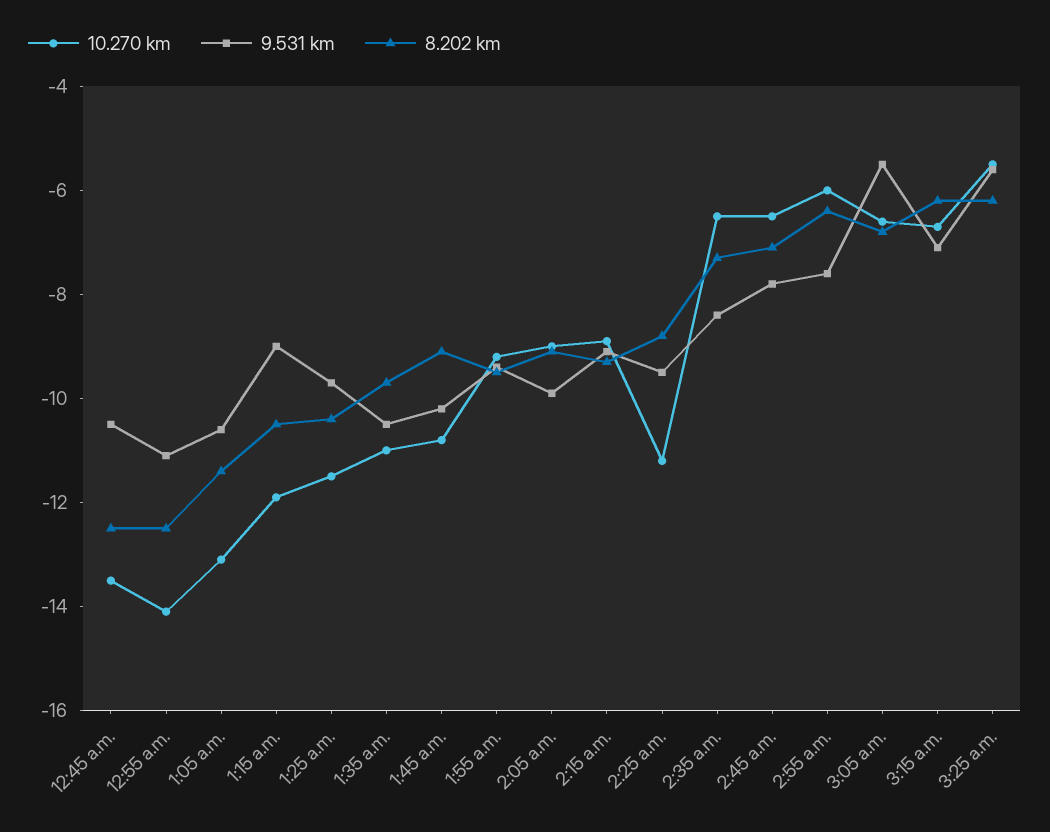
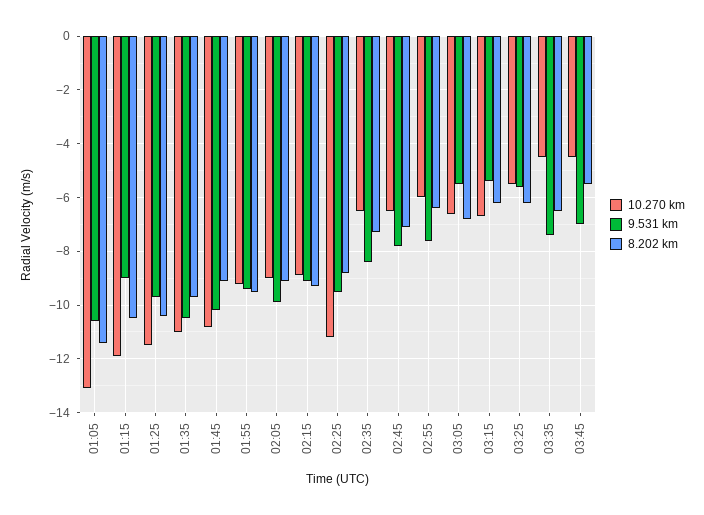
10.270 km, 12:45 a.m.: -13.5 -> none
9.531 km, 12:45 a.m.: -10.5 -> none
8.202 km, 12:45 a.m.: -12.5 -> none
10.270 km, 12:55 a.m.: -14 -> none
9.531 km, 12:55 a.m.: -11 -> none
8.202 km, 12:55 a.m.: -12.5 -> none
9.531 km, 3:15 a.m.: -7 -> -5.5
10.270 km, 03:35: none -> -4.5
9.531 km, 03:35: none -> -7.5
8.202 km, 03:35: none -> -6.5
10.270 km, 03:45: none -> -4.5
9.531 km, 03:45: none -> -7
8.202 km, 03:45: none -> -5.5

